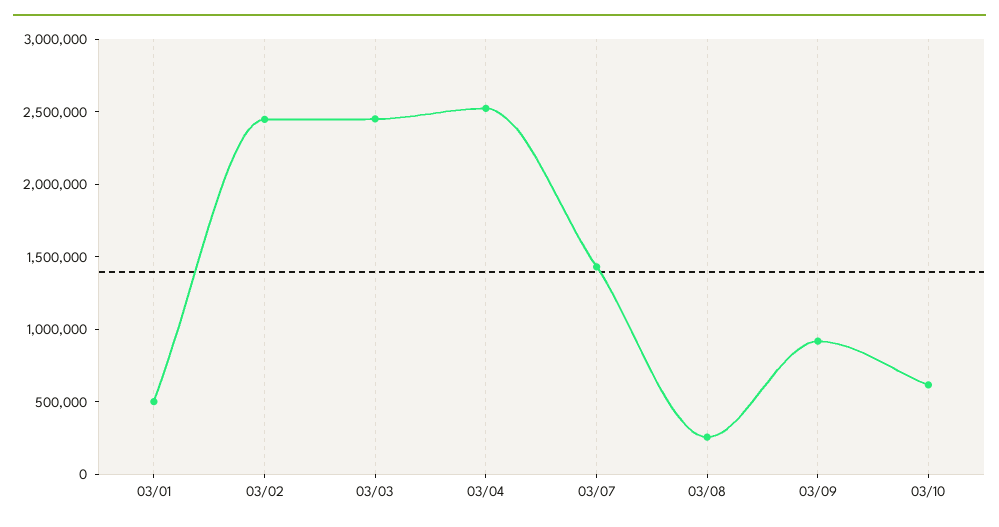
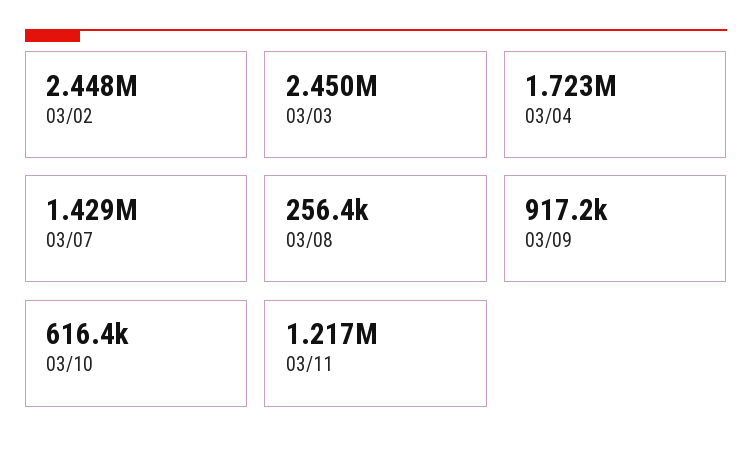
03/01: 500000 -> none
03/04: 2500000 -> 1723000
03/11: none -> 1217000

